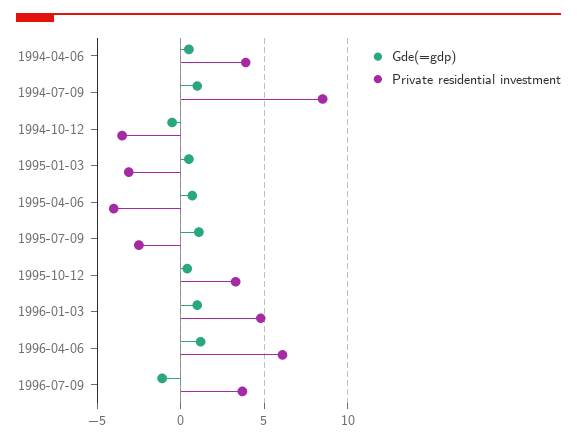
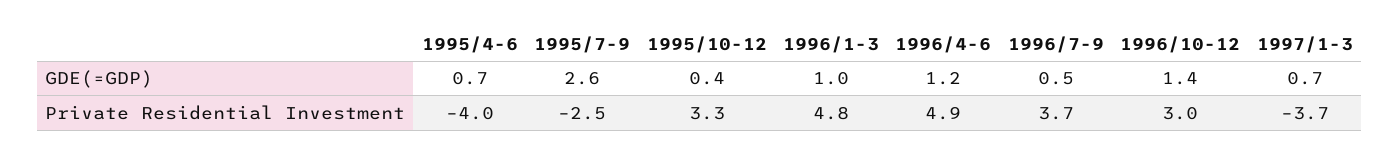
Gde(=gdp), 1994-04-06: 0.5 -> none
Private residential investment, 1994-04-06: 4 -> none
Gde(=gdp), 1994-07-09: 1 -> none
Private residential investment, 1994-07-09: 8.5 -> none
Gde(=gdp), 1994-10-12: -0.5 -> none
Private residential investment, 1994-10-12: -3.5 -> none
Gde(=gdp), 1995-01-03: 0.5 -> none
Private residential investment, 1995-01-03: -3 -> none
Gde(=gdp), 1995-07-09: 1 -> 2.6
Private residential investment, 1996-04-06: 6 -> 4.9
Gde(=gdp), 1996-07-09: -1 -> 0.5
Gde(=gdp), 1996/10-12: none -> 1.4
Gde(=gdp), 1997/1-3: none -> 0.7
Private residential investment, 1996/10-12: none -> 3
Private residential investment, 1997/1-3: none -> -3.7

